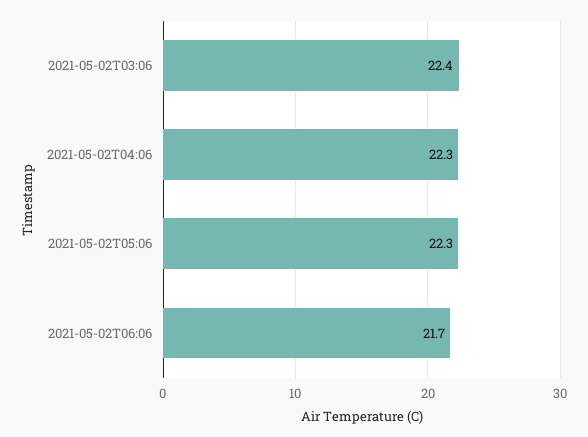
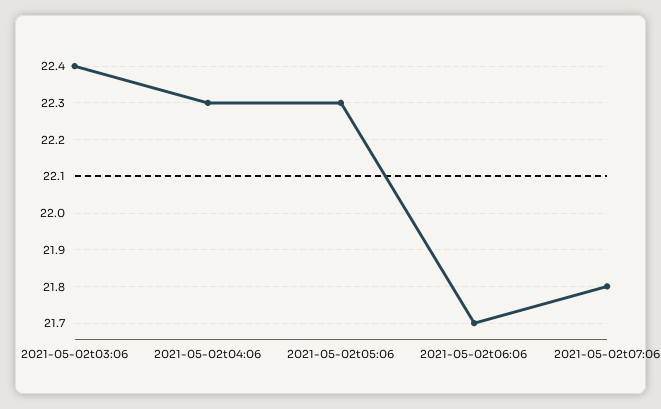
2021-05-02t07:06: none -> 21.8

